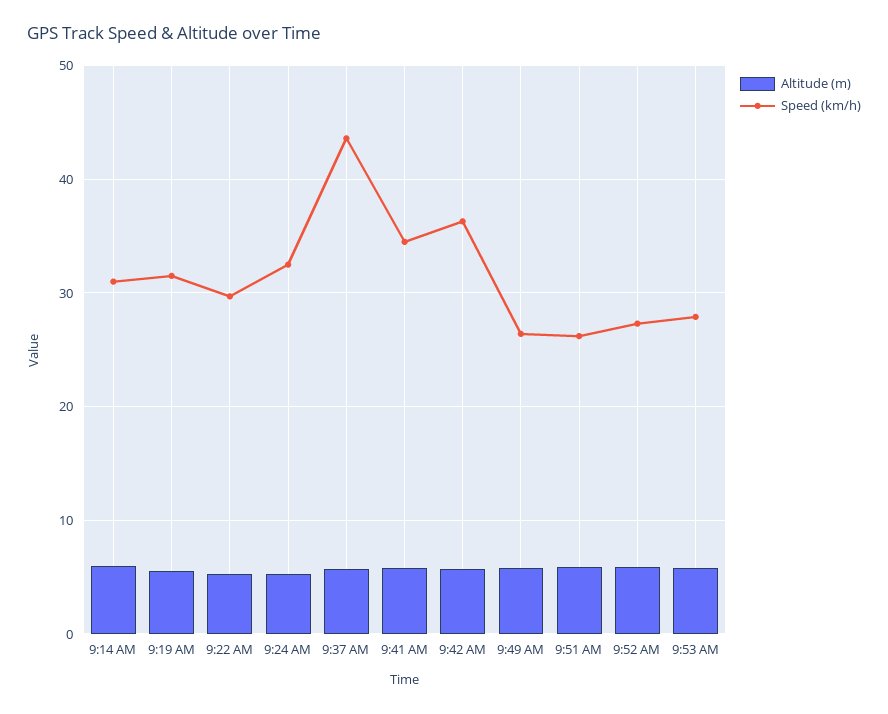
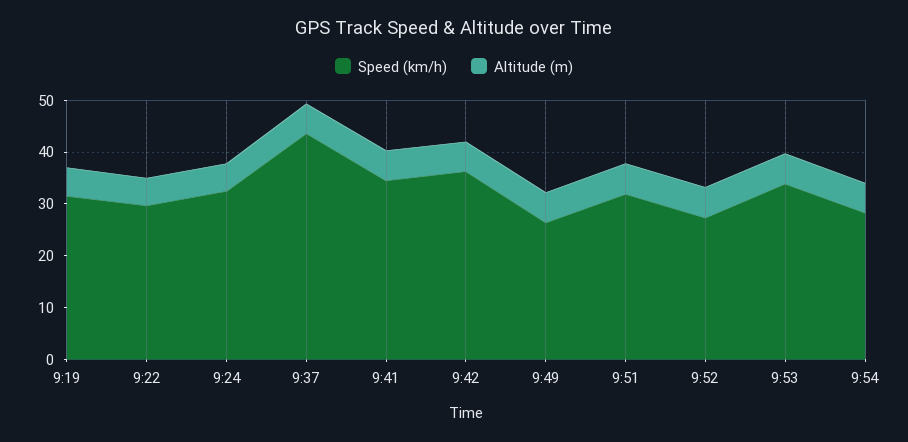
Altitude (m), 9:14 AM: 6 -> none
Speed (km/h), 9:14 AM: 31 -> none
Speed (km/h), 9:51 AM: 26 -> 32
Speed (km/h), 9:53 AM: 28 -> 34
Speed (km/h), 9:54: none -> 28
Altitude (m), 9:54: none -> 6

